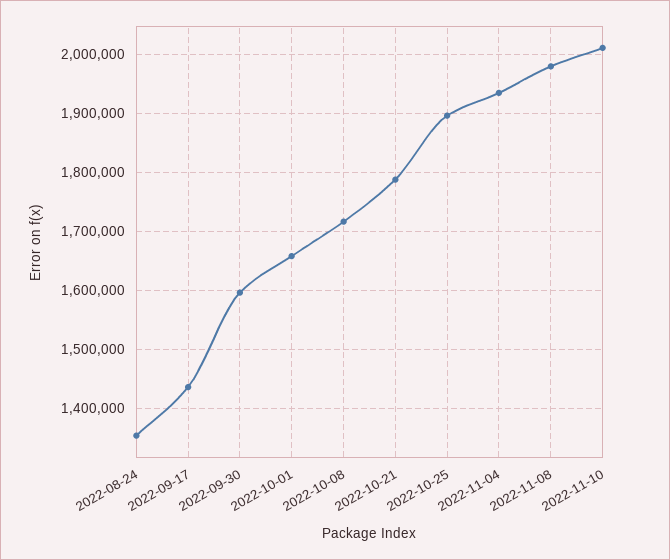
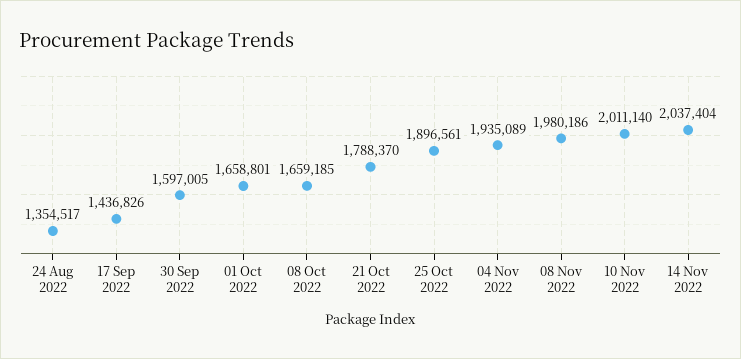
2022-10-08: 1720000 -> 1659185
14 Nov 2022: none -> 2037404

